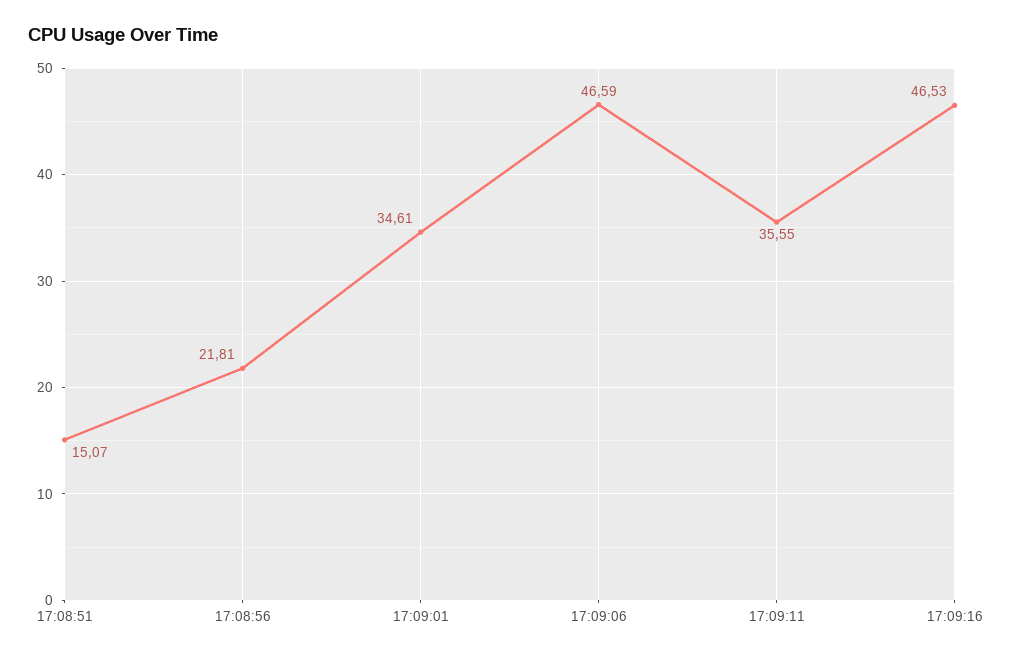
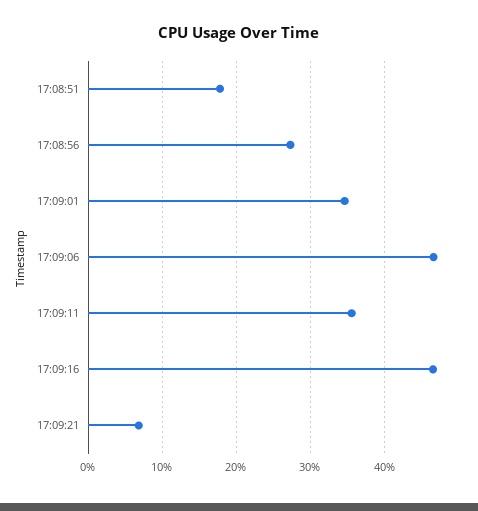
17:08:51: 15.07 -> 18
17:08:56: 21.81 -> 27
17:09:21: none -> 7

